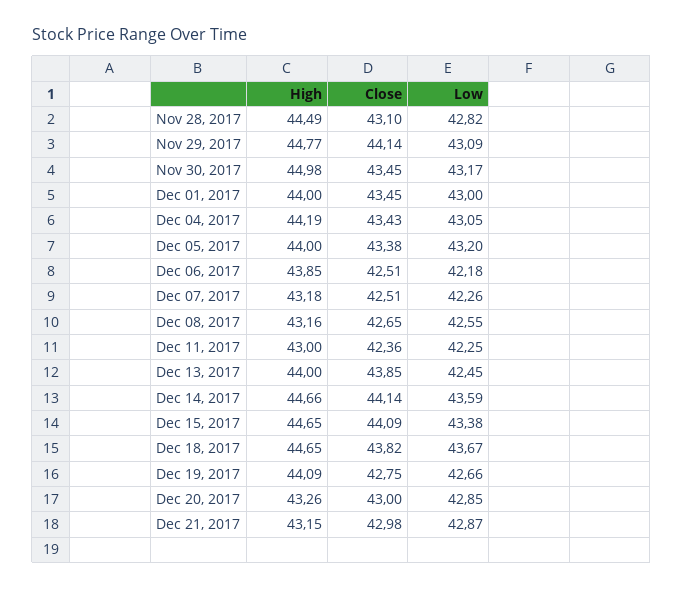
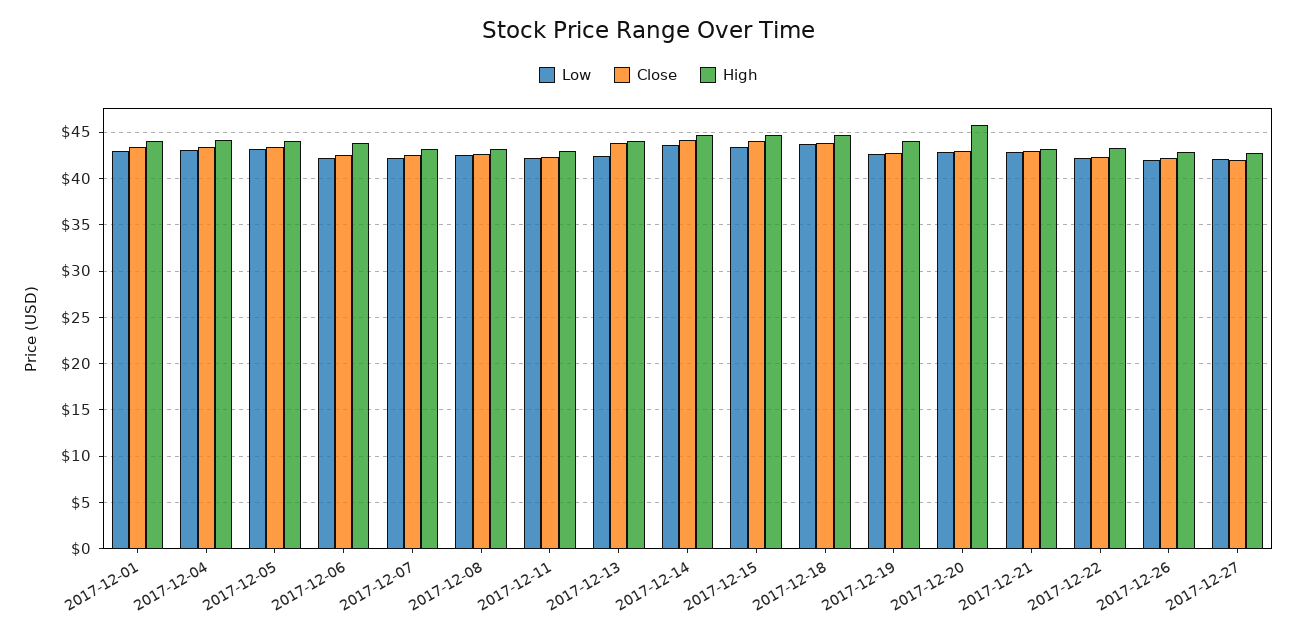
High, Nov 28, 2017: 44.49 -> none
Close, Nov 28, 2017: 43.1 -> none
Low, Nov 28, 2017: 42.82 -> none
High, Nov 29, 2017: 44.77 -> none
Close, Nov 29, 2017: 44.14 -> none
Low, Nov 29, 2017: 43.09 -> none
High, Nov 30, 2017: 44.98 -> none
Close, Nov 30, 2017: 43.45 -> none
Low, Nov 30, 2017: 43.17 -> none
High, Dec 20, 2017: 43.26 -> 46
Low, 2017-12-22: none -> 42
Close, 2017-12-22: none -> 42
High, 2017-12-22: none -> 43
Low, 2017-12-26: none -> 42
Close, 2017-12-26: none -> 42
High, 2017-12-26: none -> 43
Low, 2017-12-27: none -> 42
Close, 2017-12-27: none -> 42
High, 2017-12-27: none -> 43

